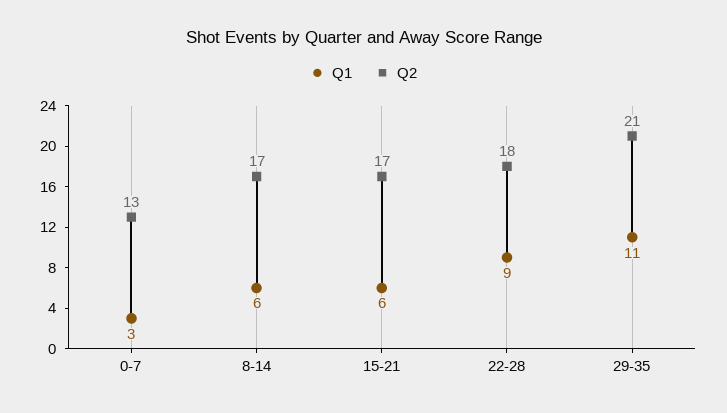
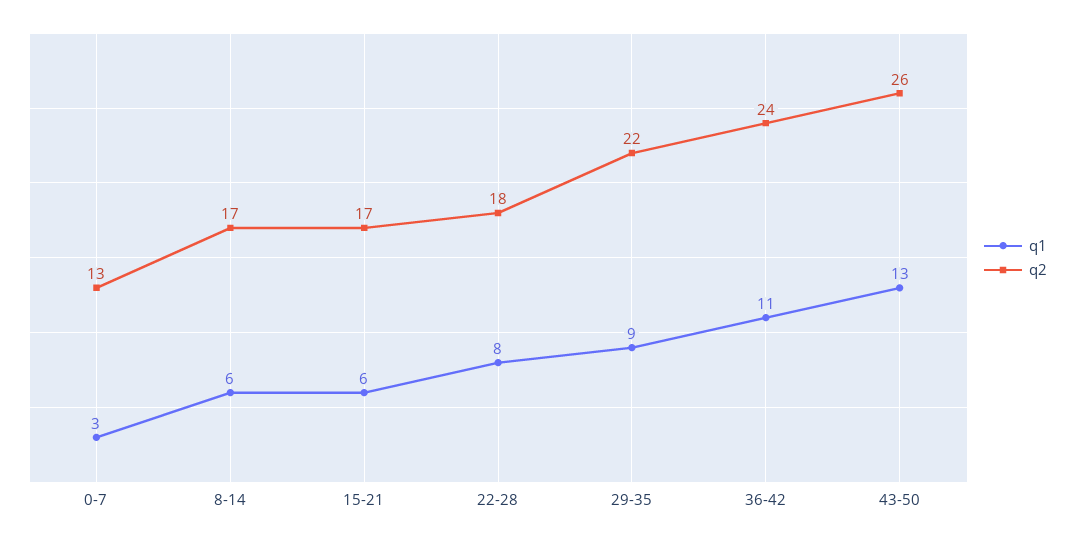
Q1, 22-28: 9 -> 8
Q1, 29-35: 11 -> 9
Q2, 29-35: 21 -> 22
Q1, 36-42: none -> 11
Q2, 36-42: none -> 24
Q1, 43-50: none -> 13
Q2, 43-50: none -> 26

